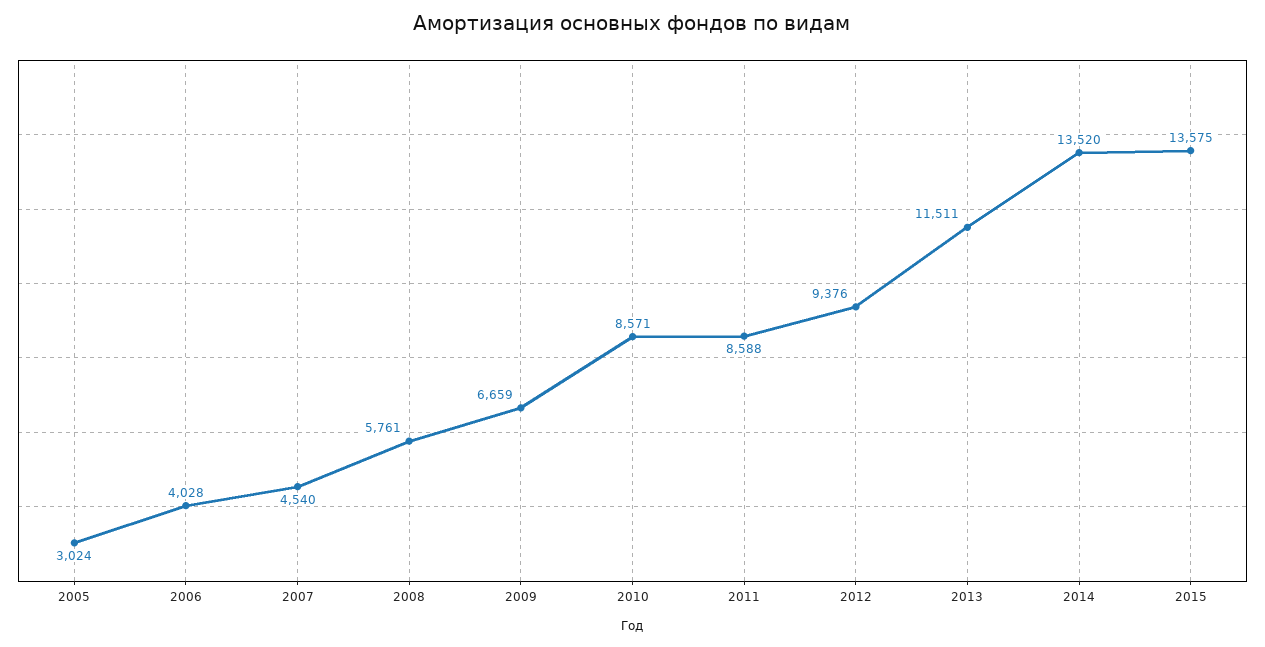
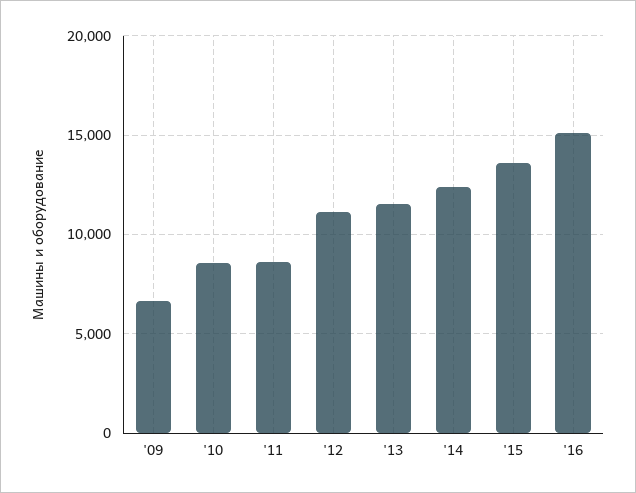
2005: 3024 -> none
2006: 4028 -> none
2007: 4540 -> none
2008: 5761 -> none
2012: 9376 -> 11000
2014: 13520 -> 12500
'16: none -> 15000

